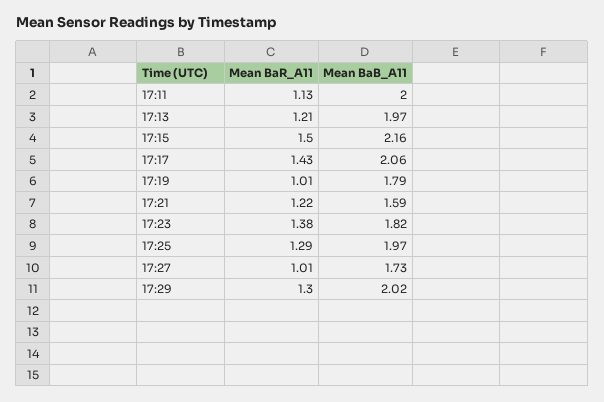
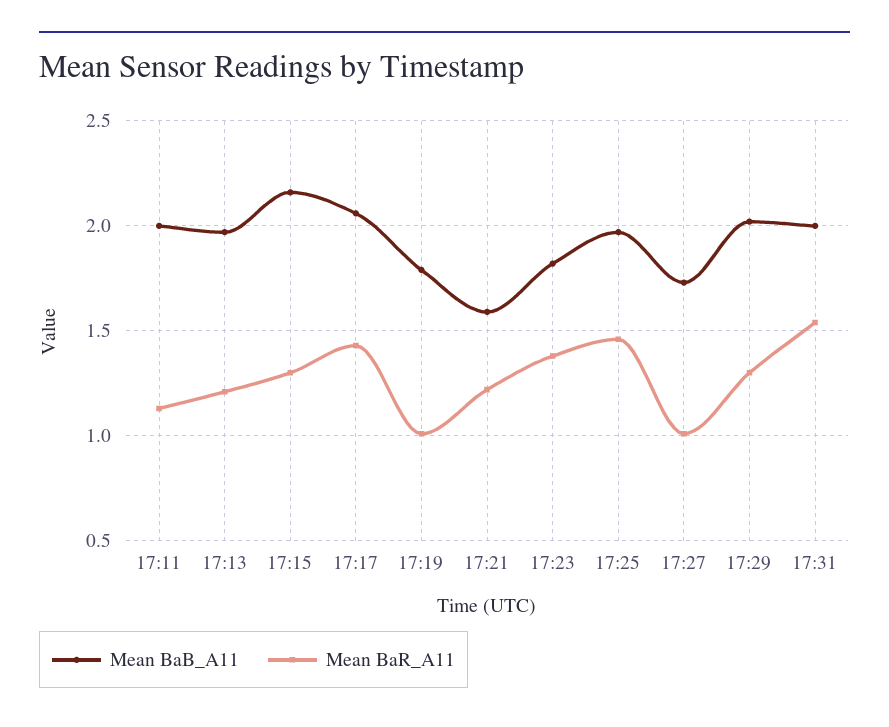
Mean BaR_A11, 17:15: 1.5 -> 1.3
Mean BaR_A11, 17:25: 1.29 -> 1.45
Mean BaB_A11, 17:31: none -> 2
Mean BaR_A11, 17:31: none -> 1.55

